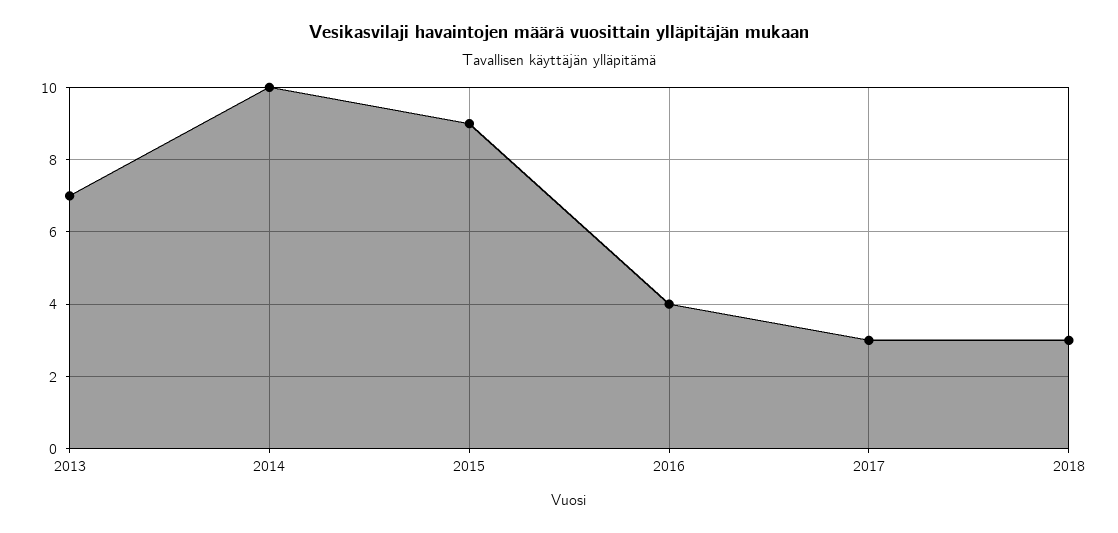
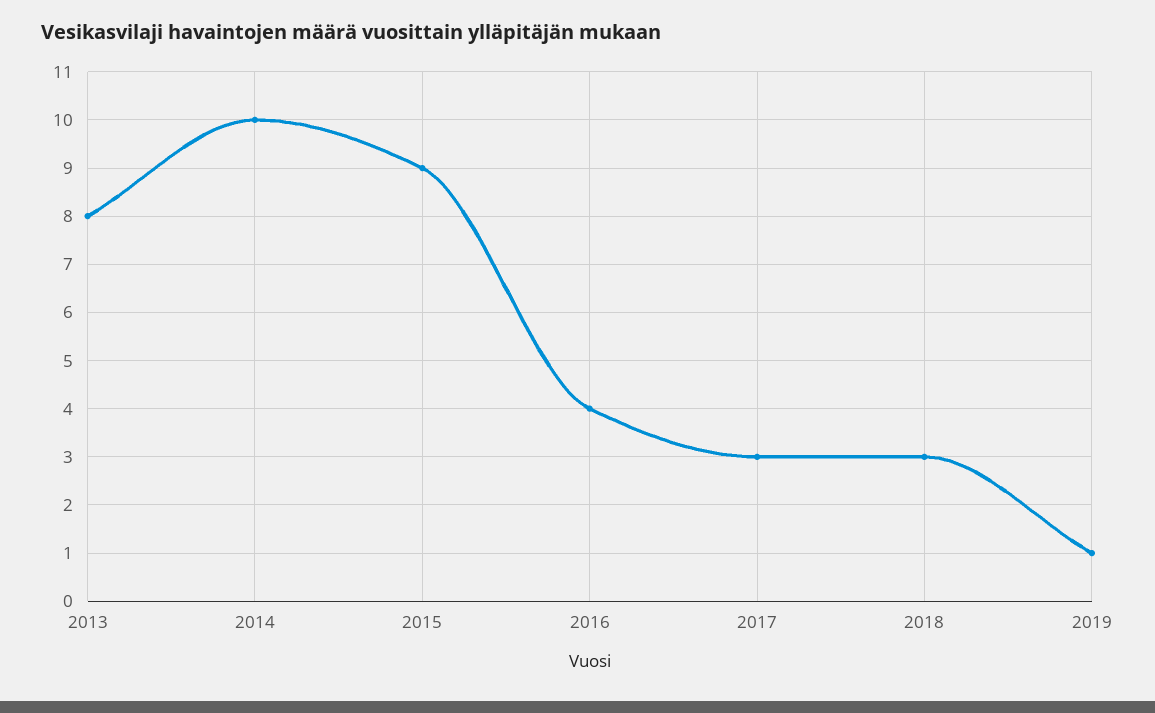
2013: 7 -> 8
2019: none -> 1

